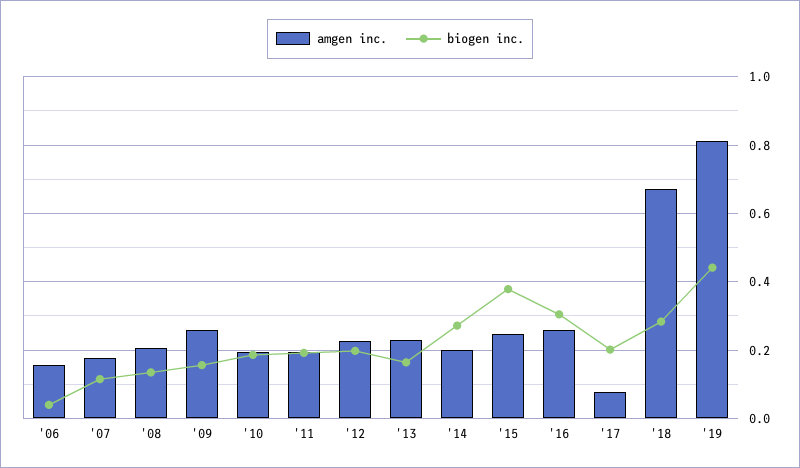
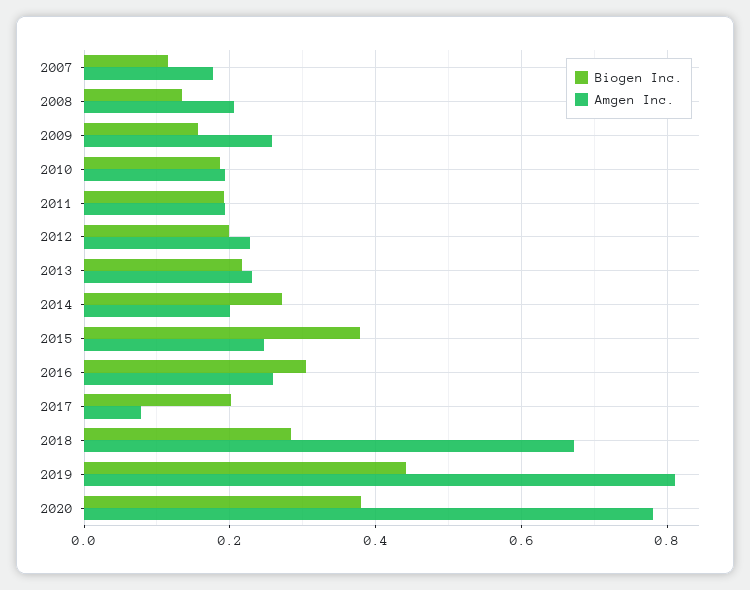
amgen inc., '06: 0.16 -> none
biogen inc., '06: 0.04 -> none
biogen inc., '13: 0.16 -> 0.22
biogen inc., 2020: none -> 0.38
amgen inc., 2020: none -> 0.78

